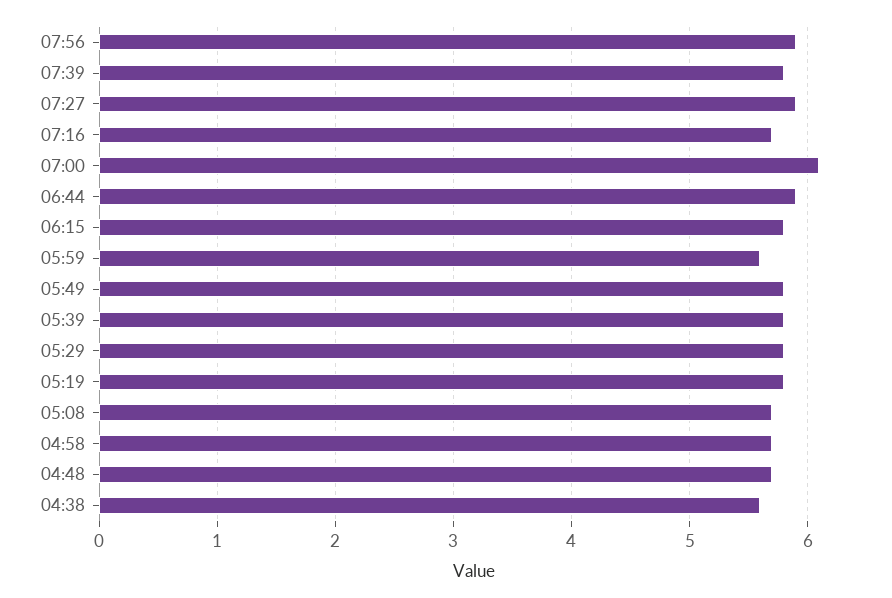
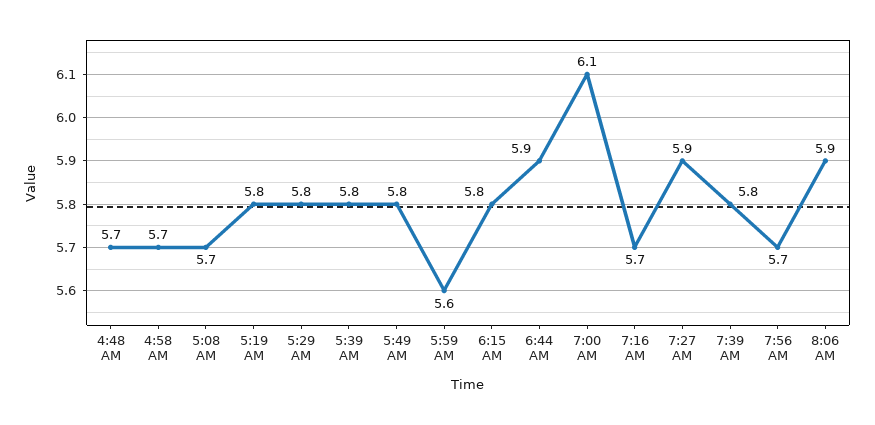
07:56: 5.9 -> 5.7
04:38: 5.6 -> none
8:06 AM: none -> 5.9

